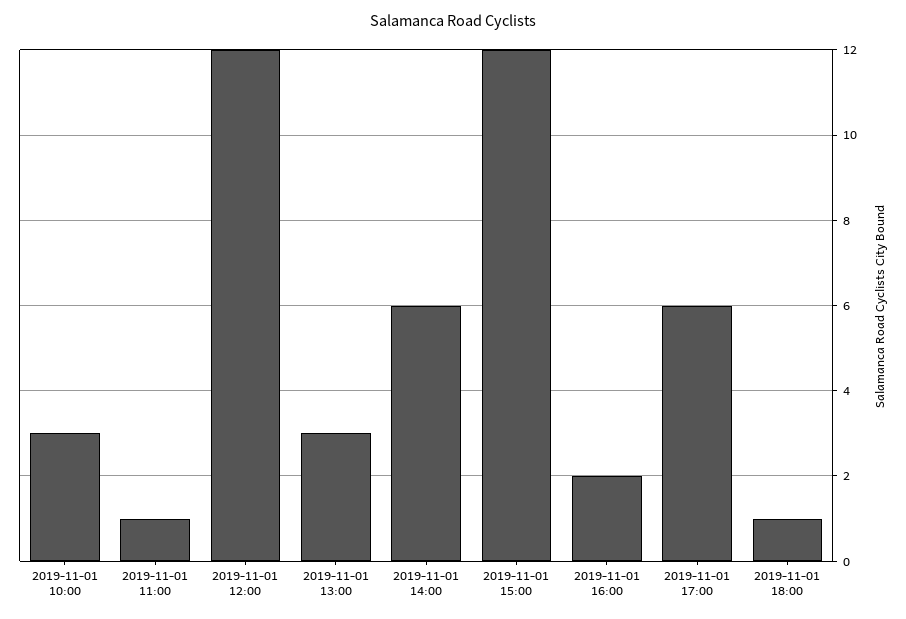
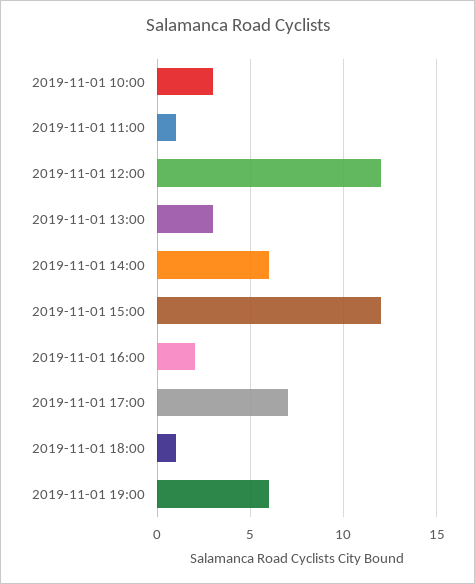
2019-11-01 17:00: 6 -> 7
2019-11-01 19:00: none -> 6

